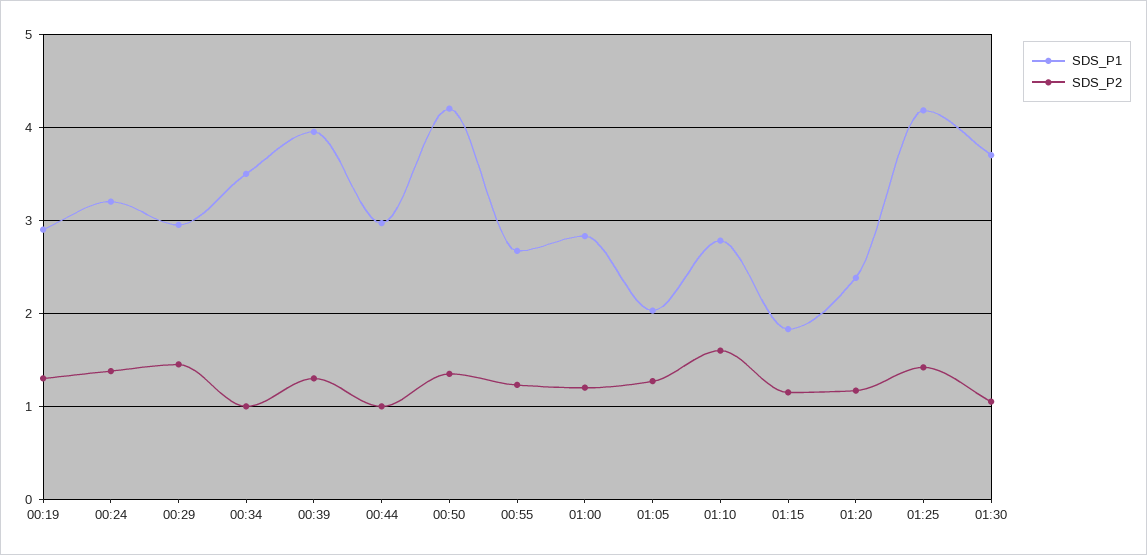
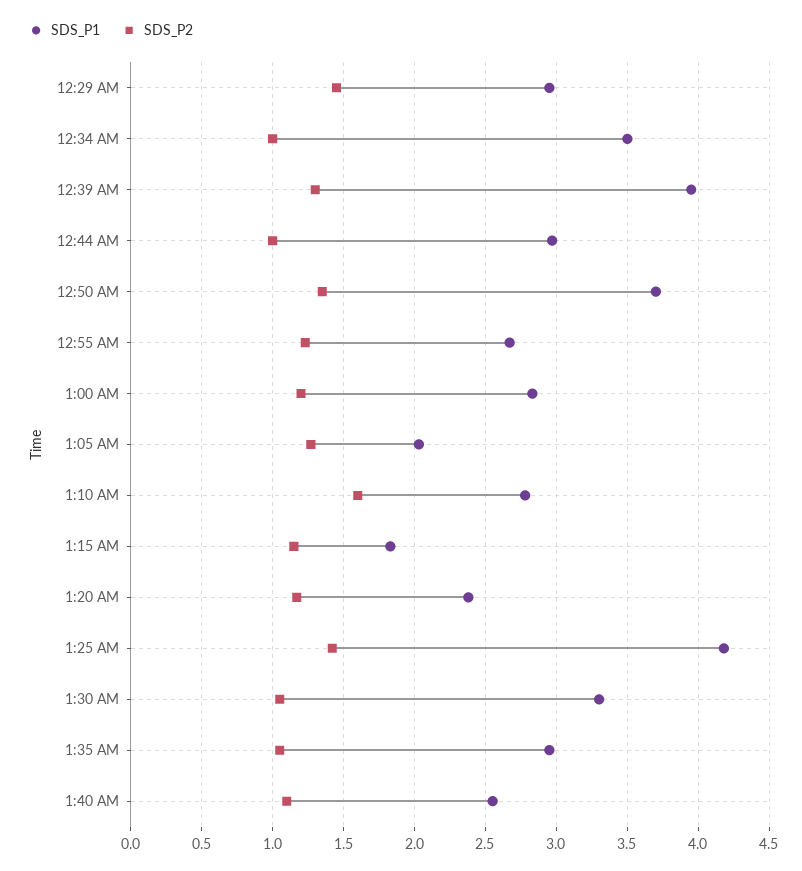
SDS_P1, 00:19: 2.9 -> none
SDS_P2, 00:19: 1.3 -> none
SDS_P1, 00:24: 3.2 -> none
SDS_P2, 00:24: 1.4 -> none
SDS_P1, 00:50: 4.2 -> 3.7
SDS_P1, 01:30: 3.7 -> 3.3
SDS_P1, 1:35 AM: none -> 2.95
SDS_P2, 1:35 AM: none -> 1.05
SDS_P1, 1:40 AM: none -> 2.55
SDS_P2, 1:40 AM: none -> 1.1

